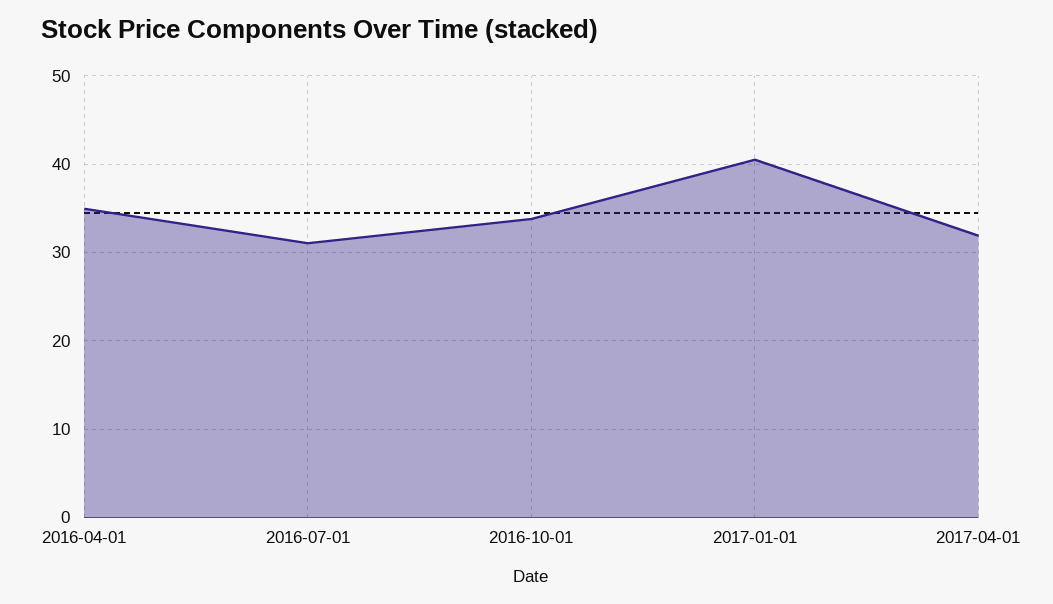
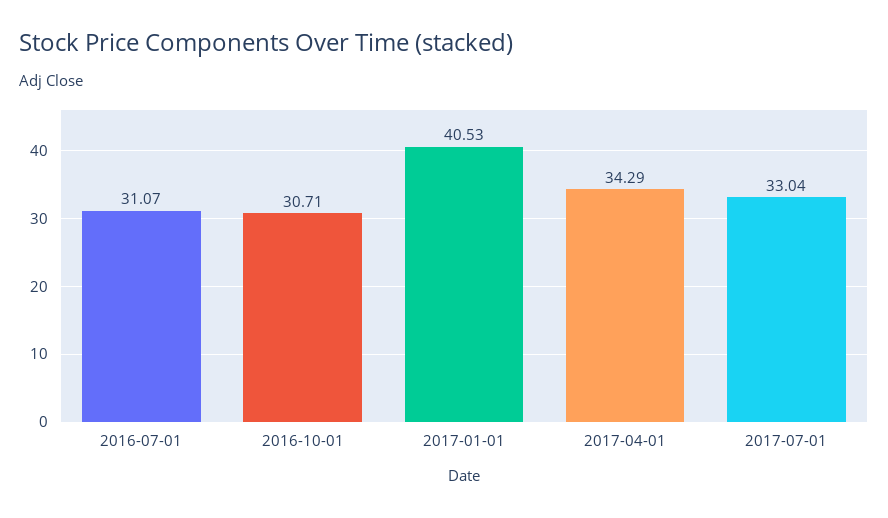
2016-04-01: 35 -> none
2016-10-01: 34 -> 30.71
2017-04-01: 32 -> 34.29
2017-07-01: none -> 33.04

